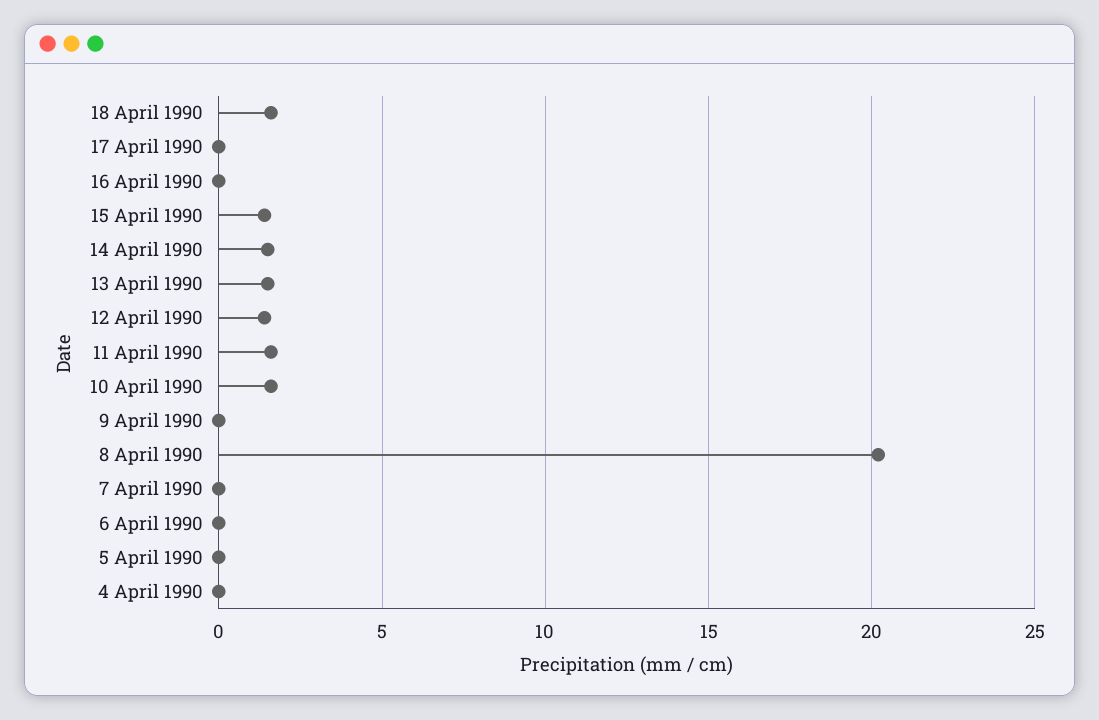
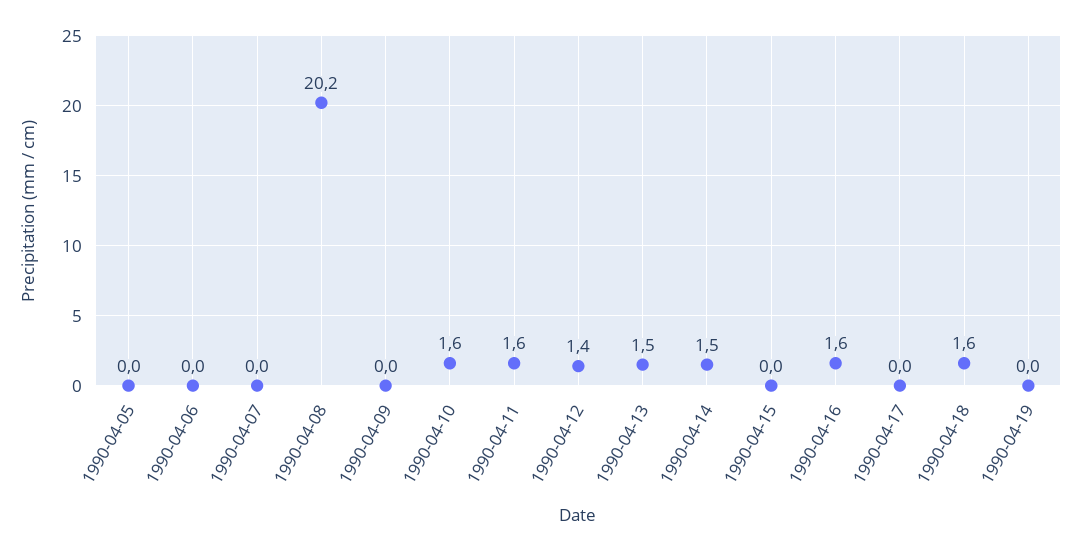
16 April 1990: 0 -> 1.6
15 April 1990: 1.5 -> 0
4 April 1990: 0 -> none
1990-04-19: none -> 0

